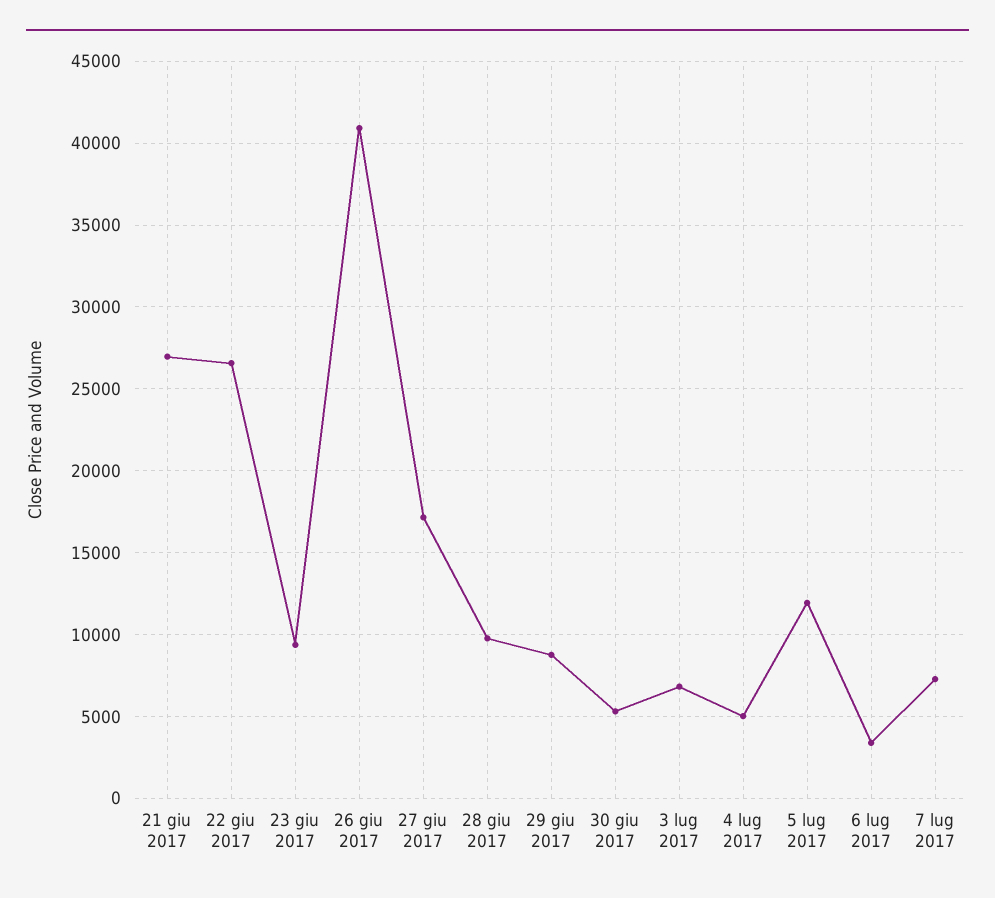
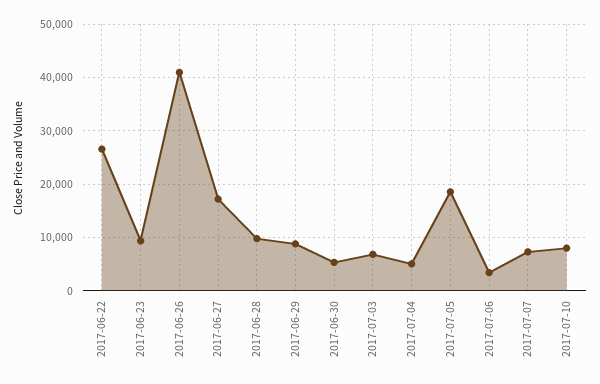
21 giu 2017: 27000 -> none
5 lug 2017: 12000 -> 18000
2017-07-10: none -> 8000

